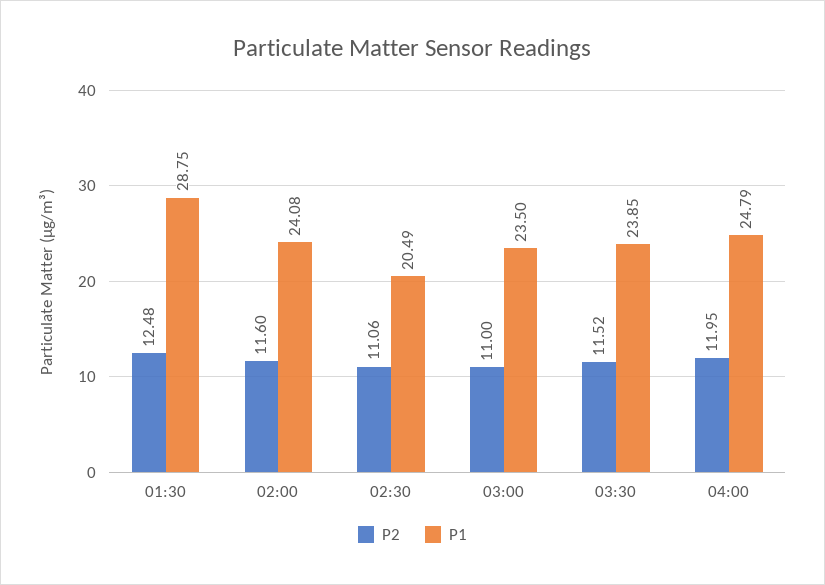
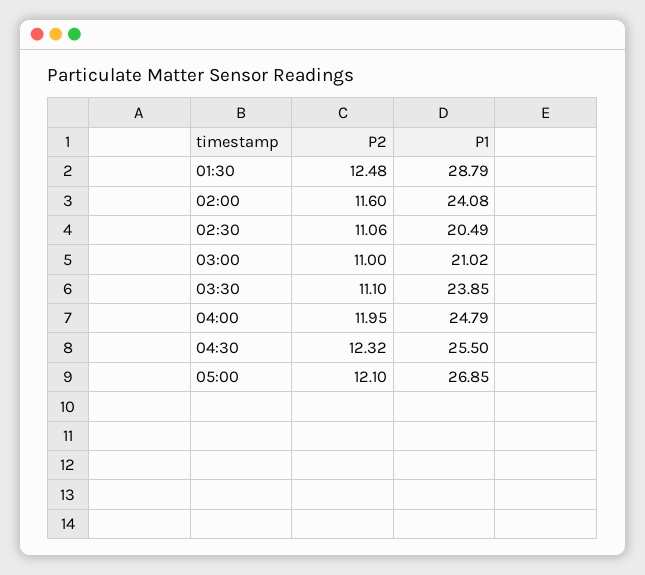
P1, 01:30: 28.75 -> 28.79
P1, 03:00: 23.5 -> 21.02
P2, 03:30: 11.52 -> 11.1
P2, 04:30: none -> 12.32
P1, 04:30: none -> 25.5
P2, 05:00: none -> 12.1
P1, 05:00: none -> 26.85

